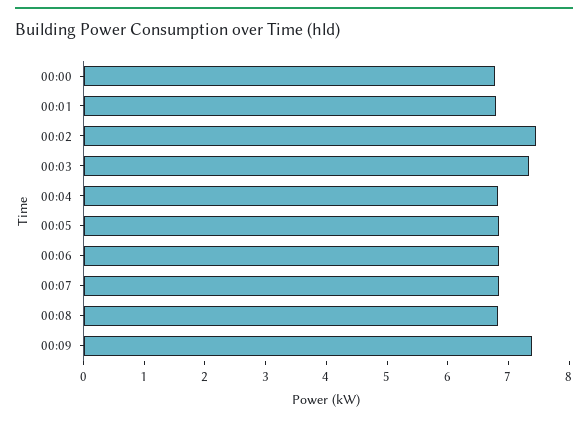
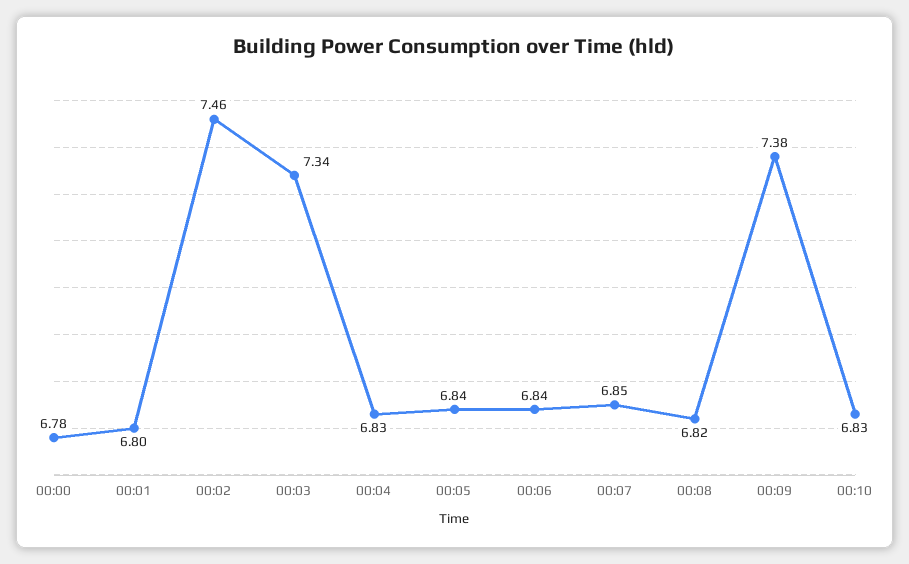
00:10: none -> 6.83

